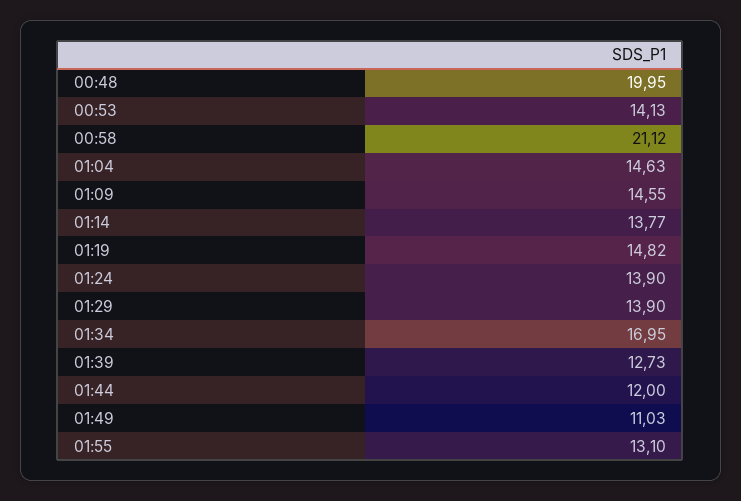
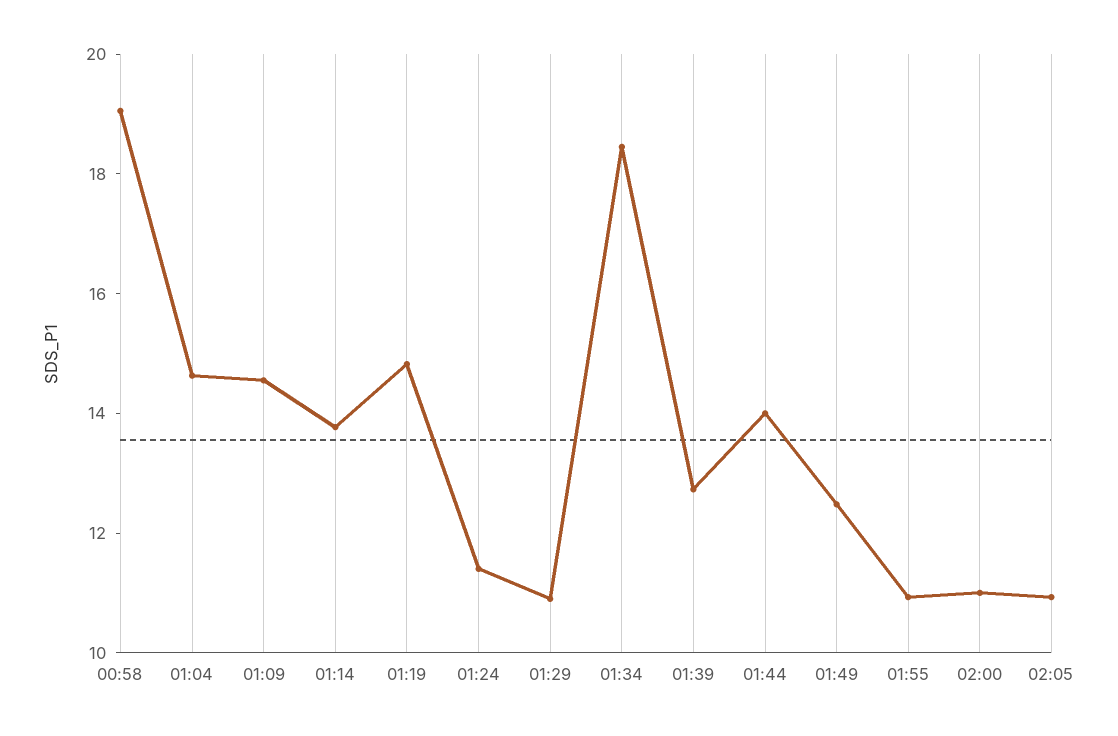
00:48: 19.95 -> none
00:53: 14.13 -> none
00:58: 21.12 -> 19
01:24: 13.9 -> 11.5
01:29: 13.9 -> 11
01:34: 16.95 -> 18.5
01:44: 12 -> 14
01:49: 11.03 -> 12.5
01:55: 13.1 -> 11
02:00: none -> 11
02:05: none -> 11

